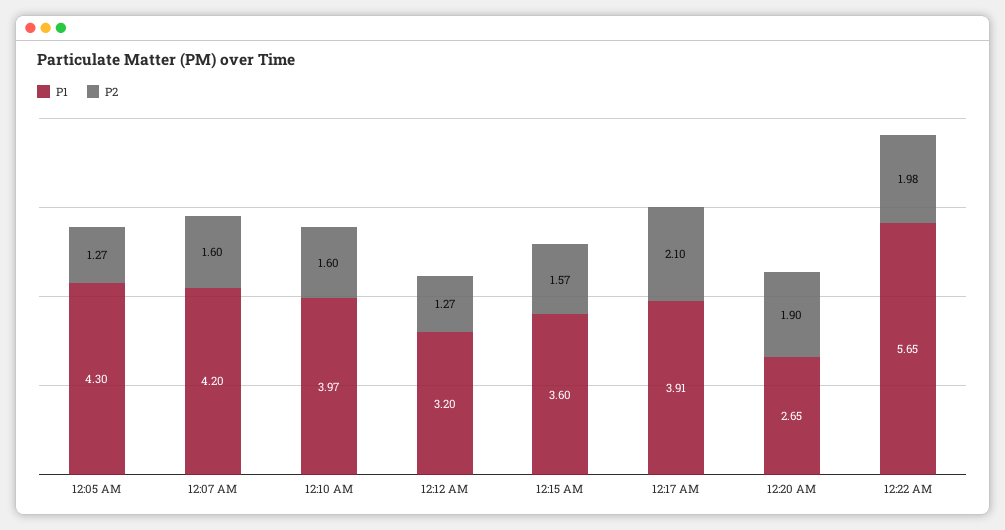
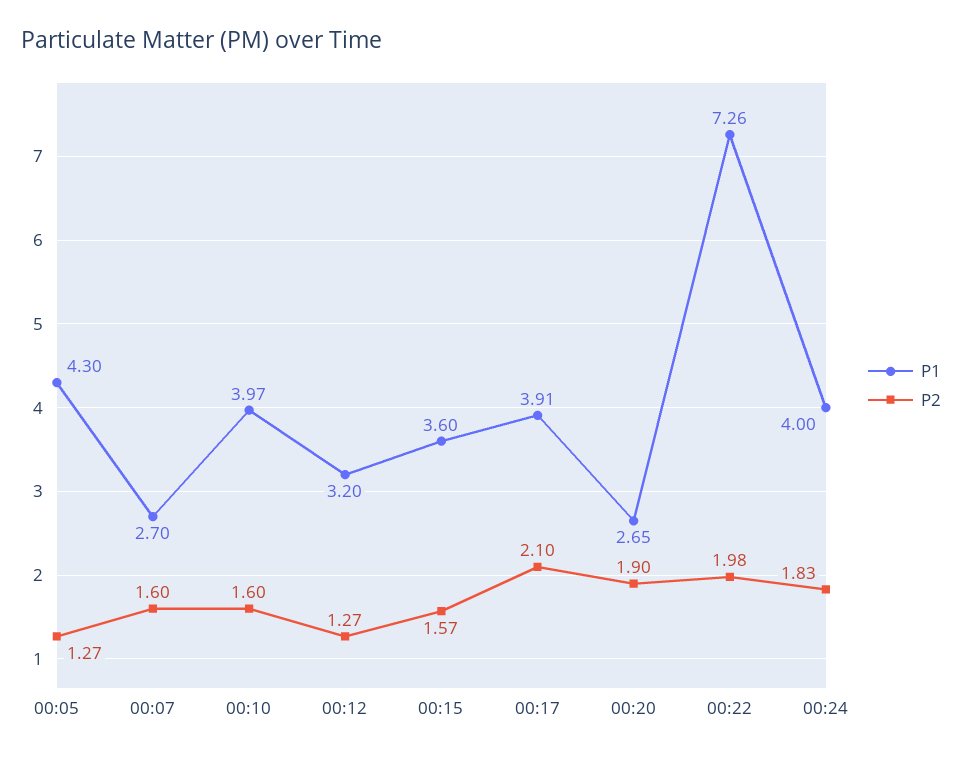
P1, 12:07 AM: 4.2 -> 2.7
P1, 12:22 AM: 5.65 -> 7.26
P1, 00:24: none -> 4
P2, 00:24: none -> 1.83

